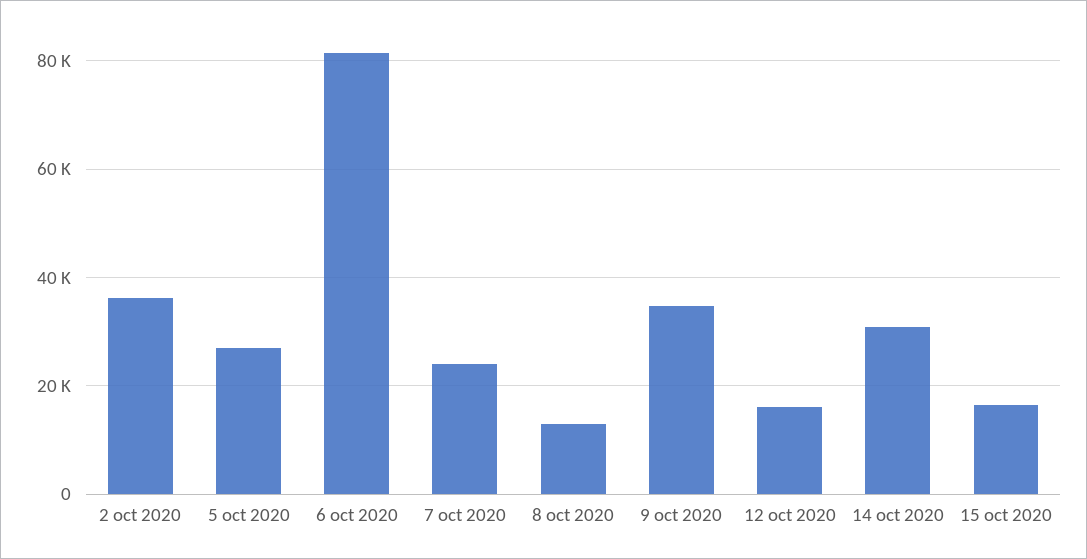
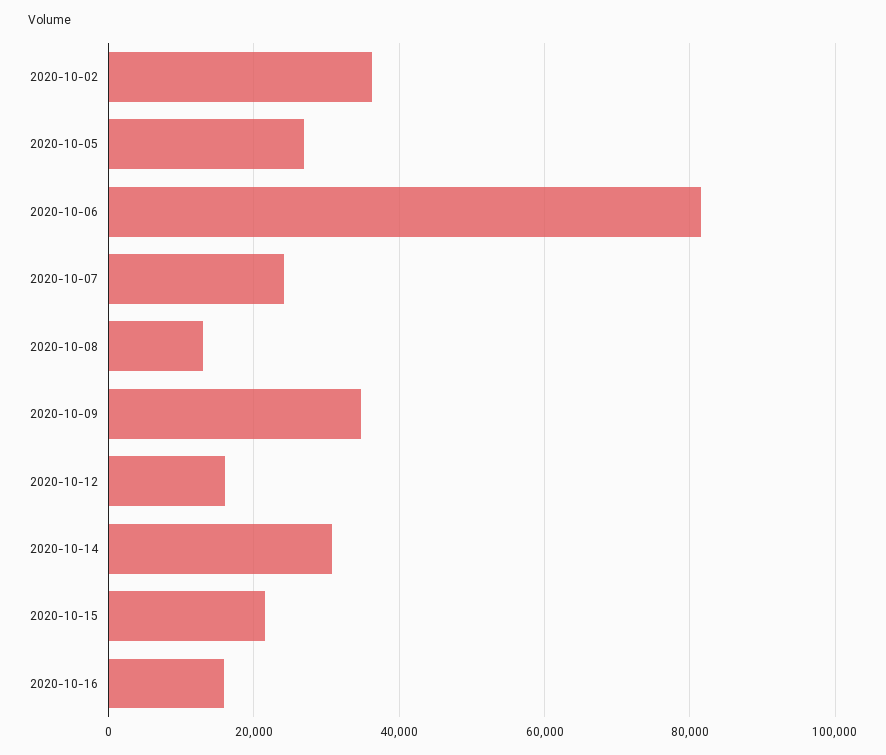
15 oct 2020: 16000 -> 22000
2020-10-16: none -> 16000

